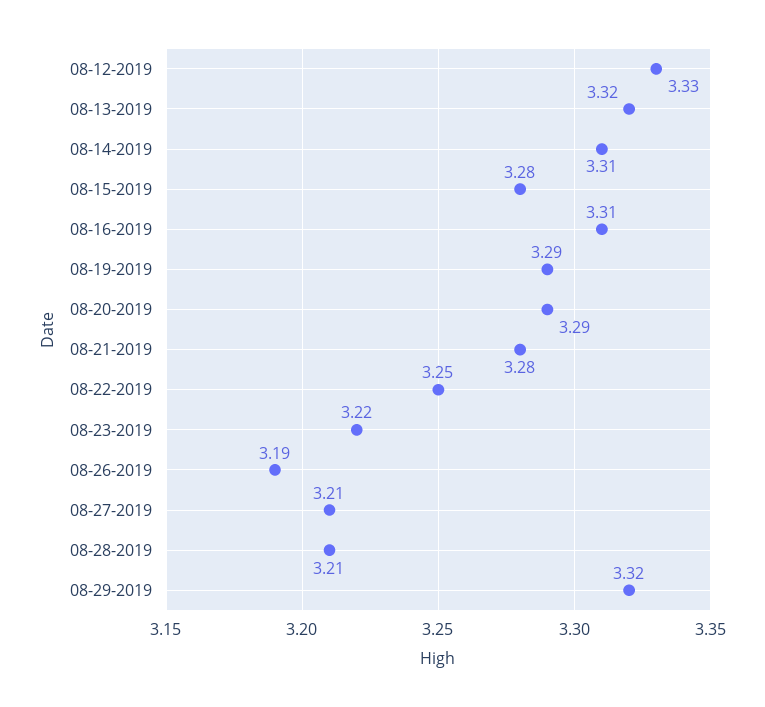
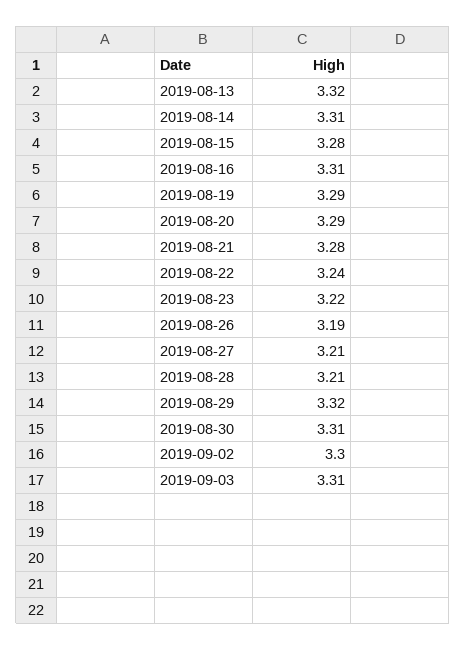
08-12-2019: 3.33 -> none
08-22-2019: 3.25 -> 3.24
2019-08-30: none -> 3.31
2019-09-02: none -> 3.3
2019-09-03: none -> 3.31

